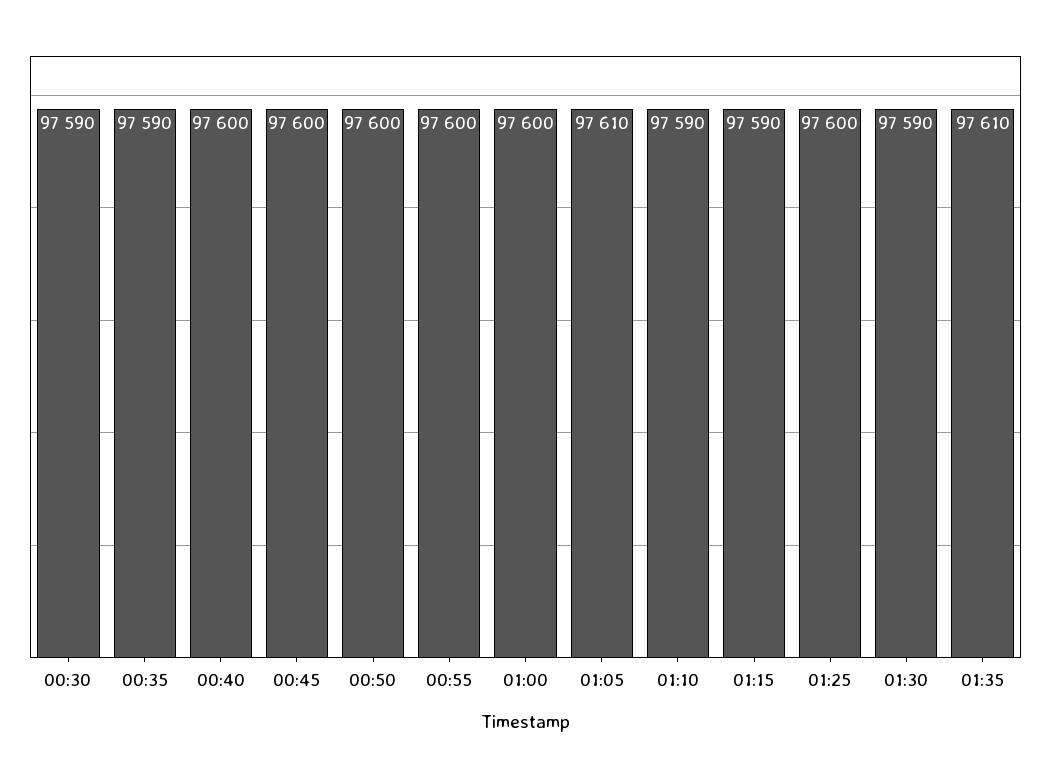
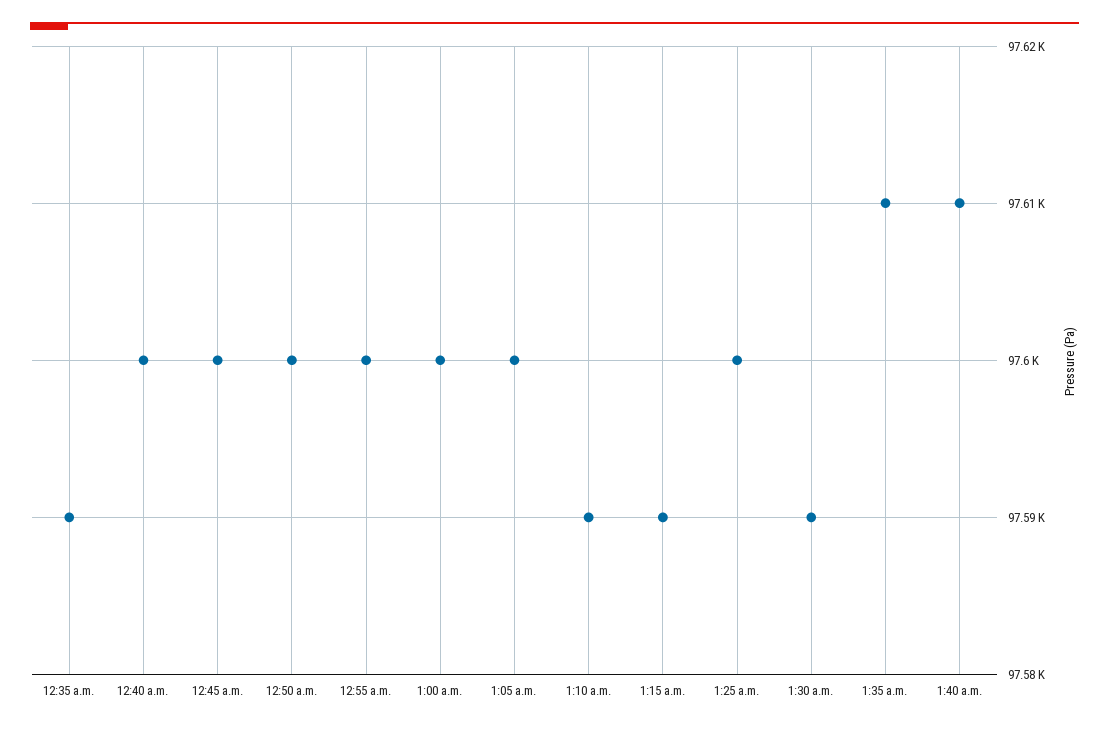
00:30: 97590 -> none
01:05: 97610 -> 97600
1:40 a.m.: none -> 97610

